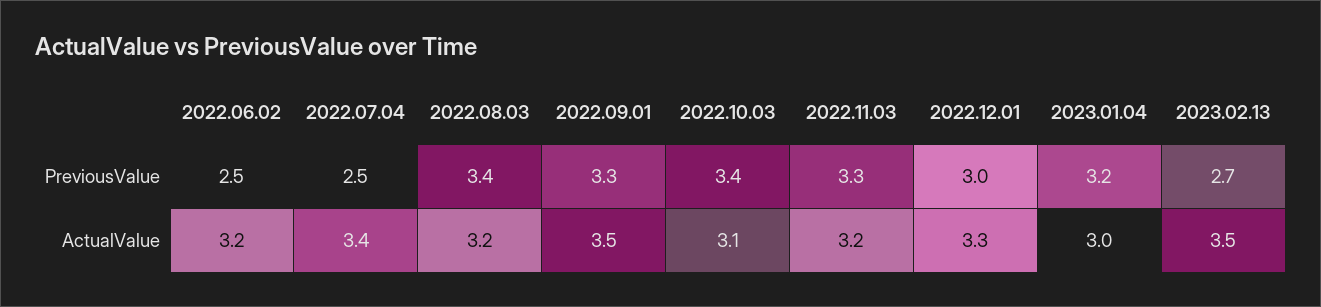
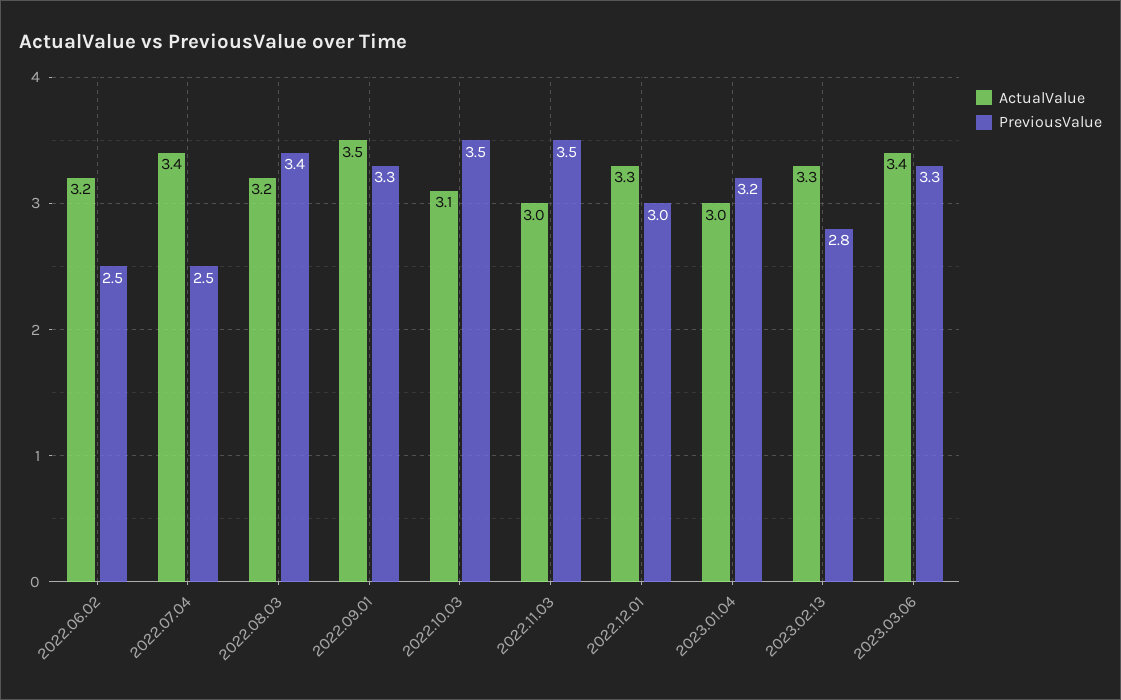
PreviousValue, 2022.10.03: 3.4 -> 3.5
PreviousValue, 2022.11.03: 3.3 -> 3.5
PreviousValue, 2023.02.13: 2.7 -> 2.8
ActualValue, 2022.11.03: 3.2 -> 3
ActualValue, 2023.02.13: 3.5 -> 3.3
ActualValue, 2023.03.06: none -> 3.4
PreviousValue, 2023.03.06: none -> 3.3

